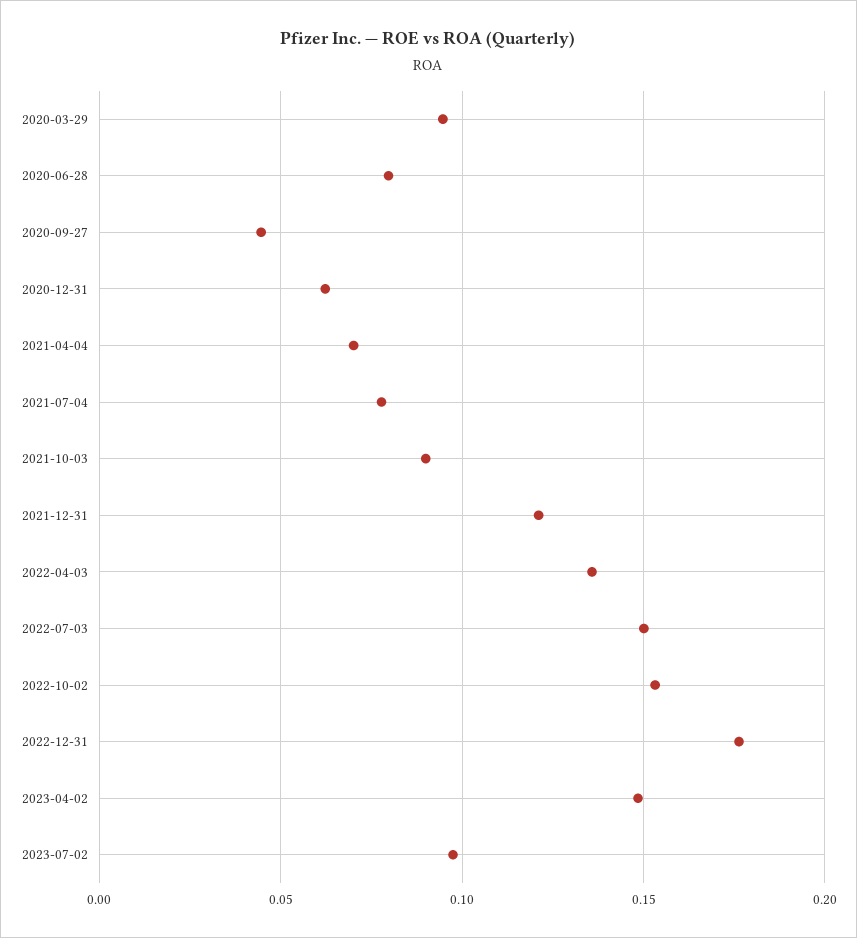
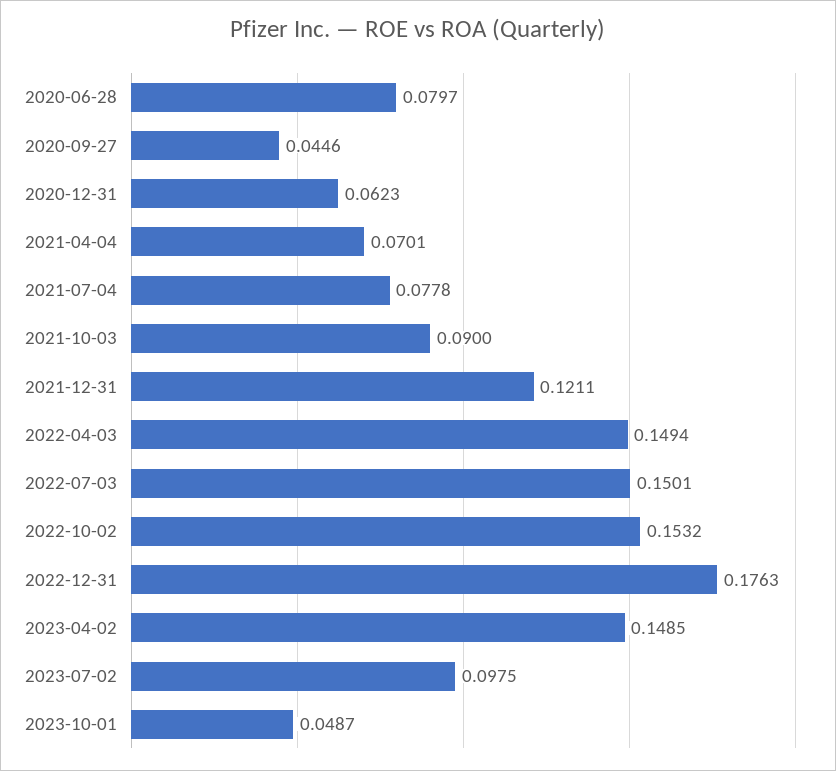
2020-03-29: 0.095 -> none
2022-04-03: 0.135 -> 0.1494
2023-10-01: none -> 0.0487

